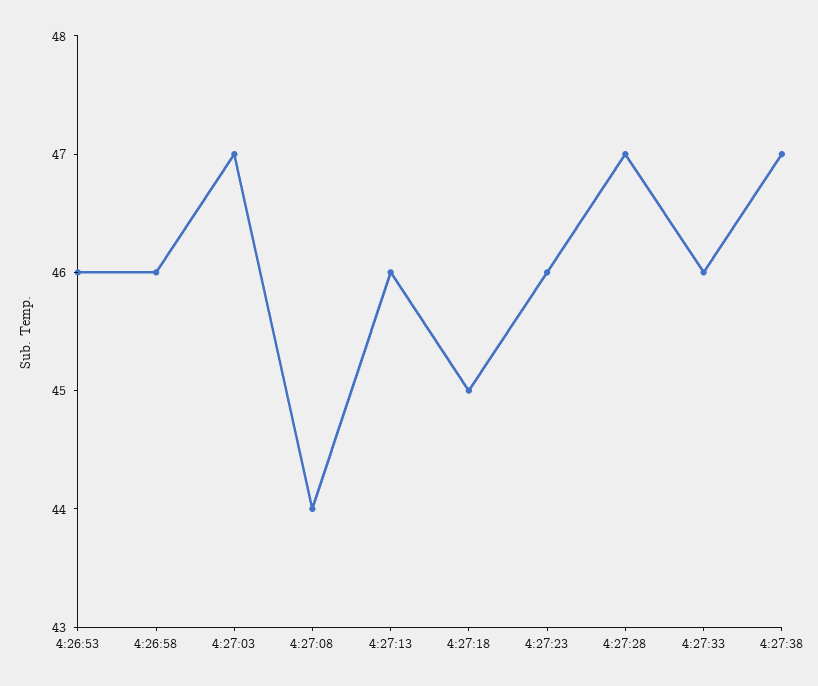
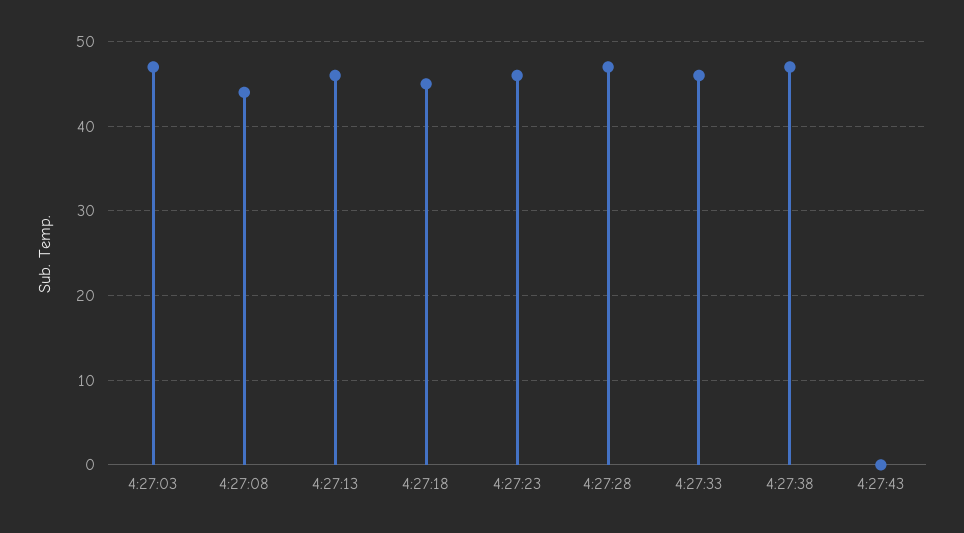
4:26:53: 46 -> none
4:26:58: 46 -> none
4:27:43: none -> 0

